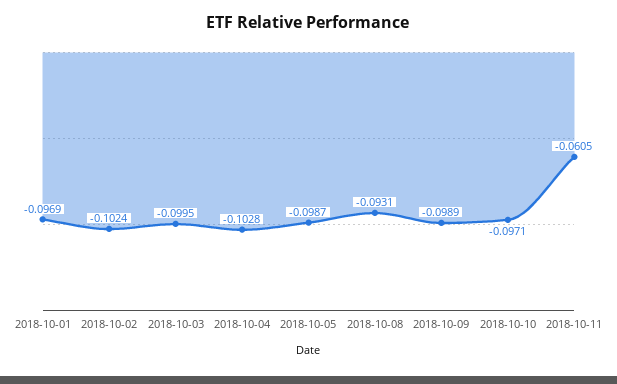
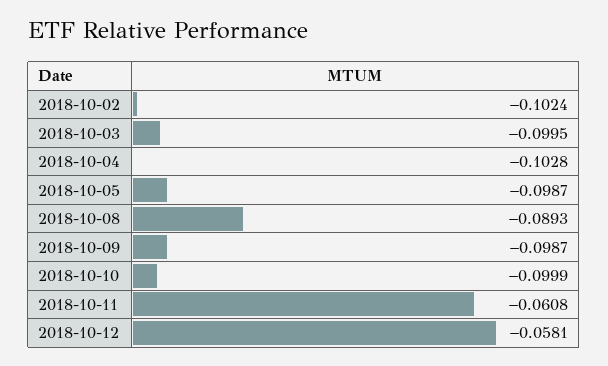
2018-10-01: -0.0969 -> none
2018-10-08: -0.0931 -> -0.0893
2018-10-09: -0.0989 -> -0.0987
2018-10-10: -0.0971 -> -0.0999
2018-10-11: -0.0605 -> -0.0608
2018-10-12: none -> -0.0581

